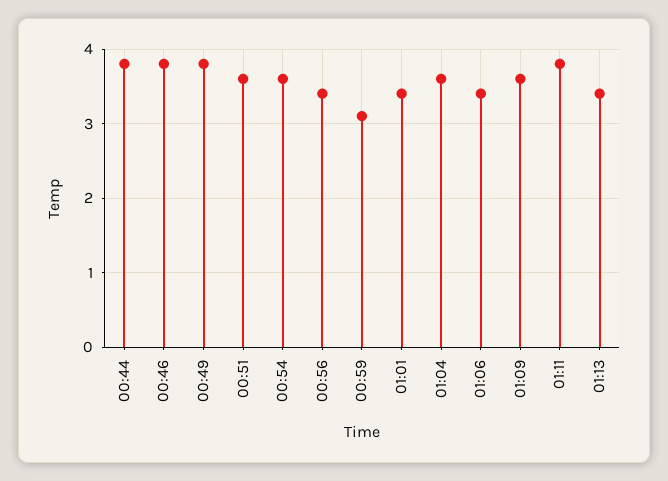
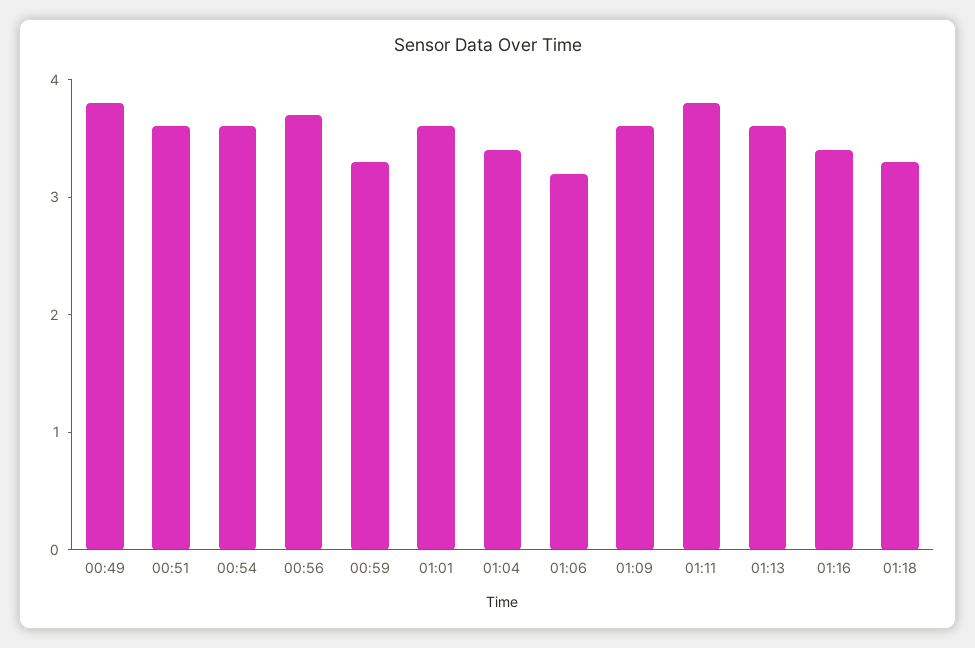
00:44: 3.8 -> none
00:46: 3.8 -> none
00:56: 3.4 -> 3.7
00:59: 3.1 -> 3.3
01:01: 3.4 -> 3.6
01:04: 3.6 -> 3.4
01:06: 3.4 -> 3.2
01:13: 3.4 -> 3.6
01:16: none -> 3.4
01:18: none -> 3.3

